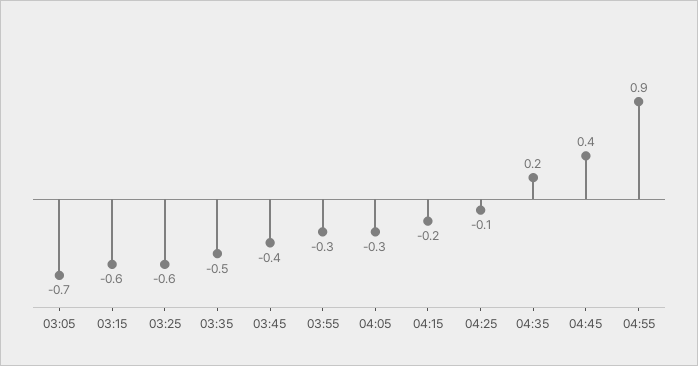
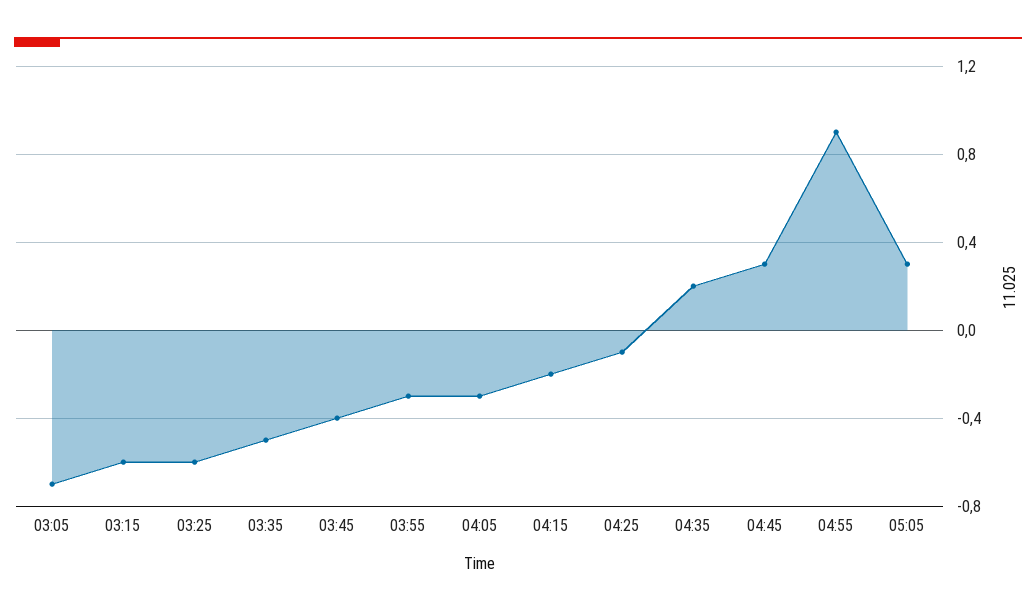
04:45: 0.4 -> 0.3
05:05: none -> 0.3

